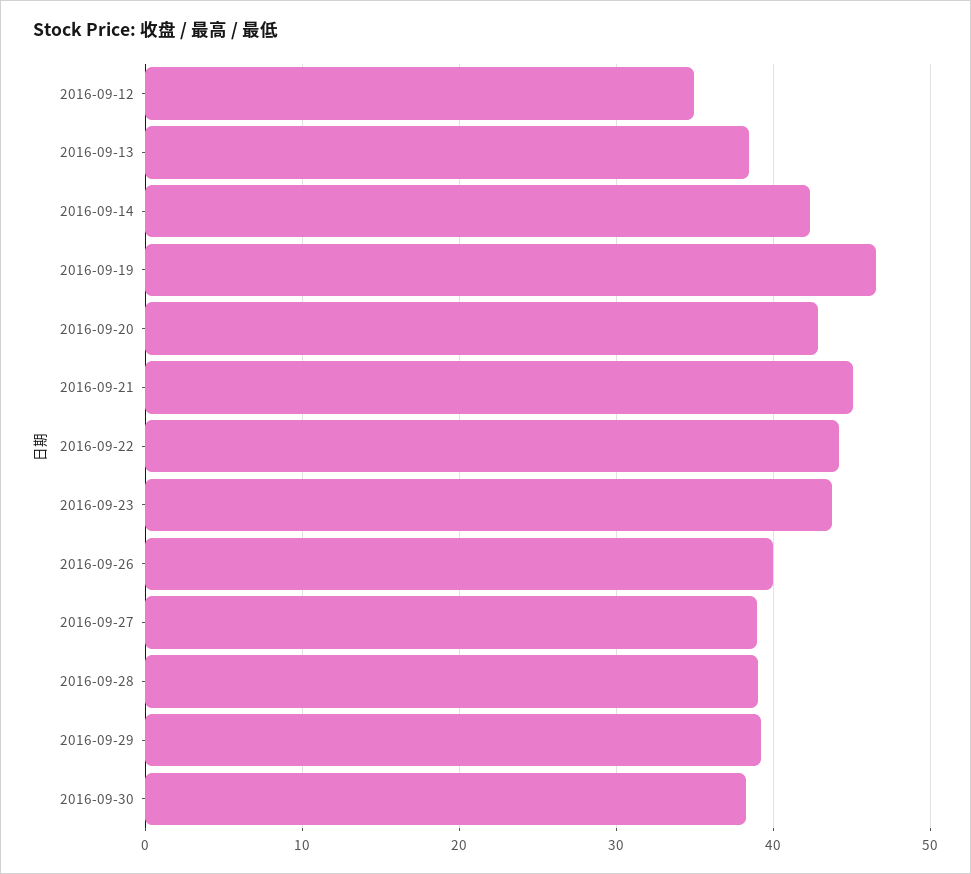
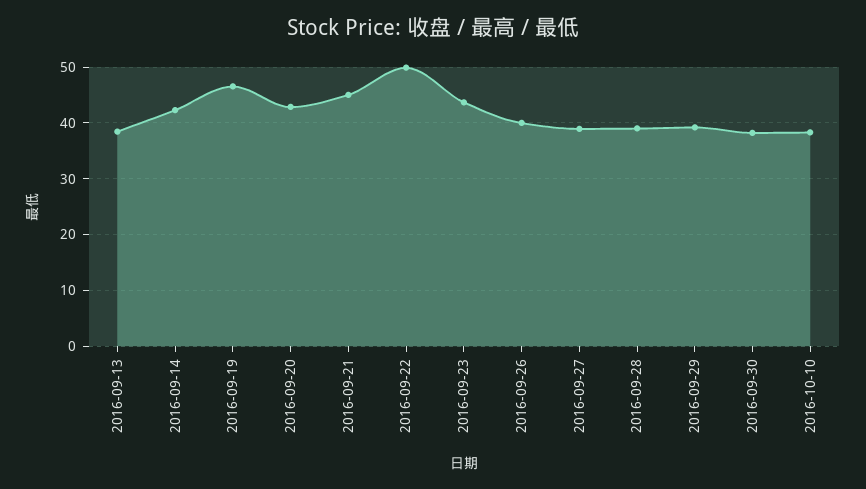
2016-09-12: 35 -> none
2016-09-22: 44 -> 50
2016-10-10: none -> 38

